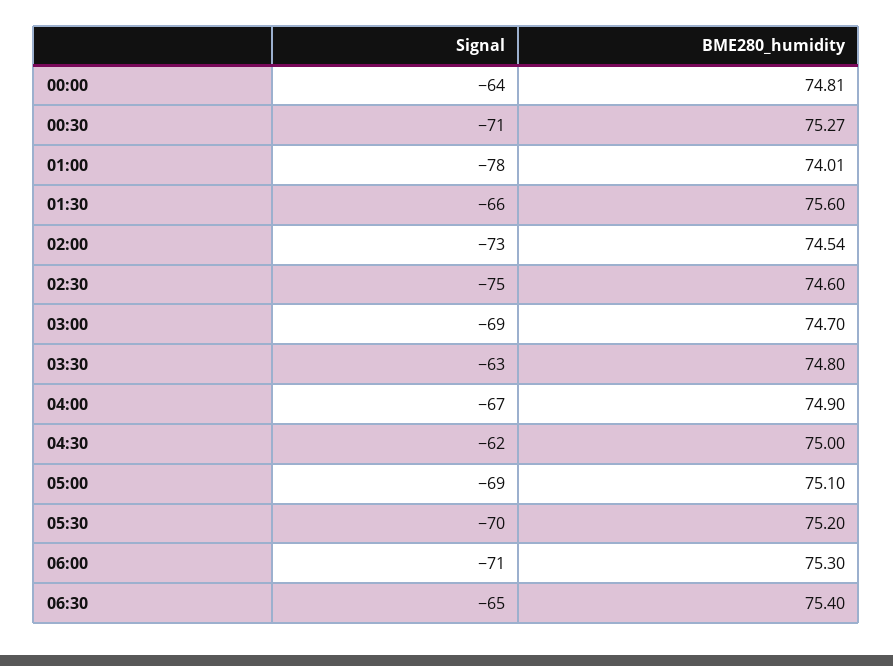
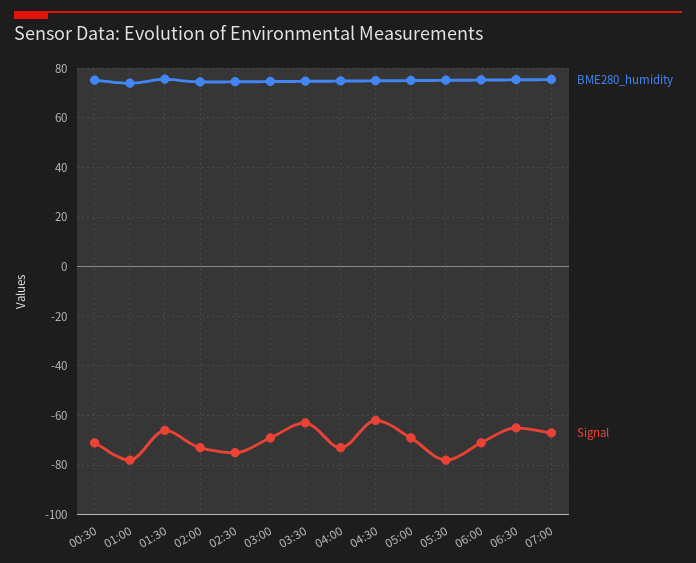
Signal, 00:00: -64 -> none
BME280_humidity, 00:00: 74.81 -> none
Signal, 04:00: -67 -> -72.5
Signal, 05:30: -70 -> -77.5
BME280_humidity, 07:00: none -> 75
Signal, 07:00: none -> -67.5

